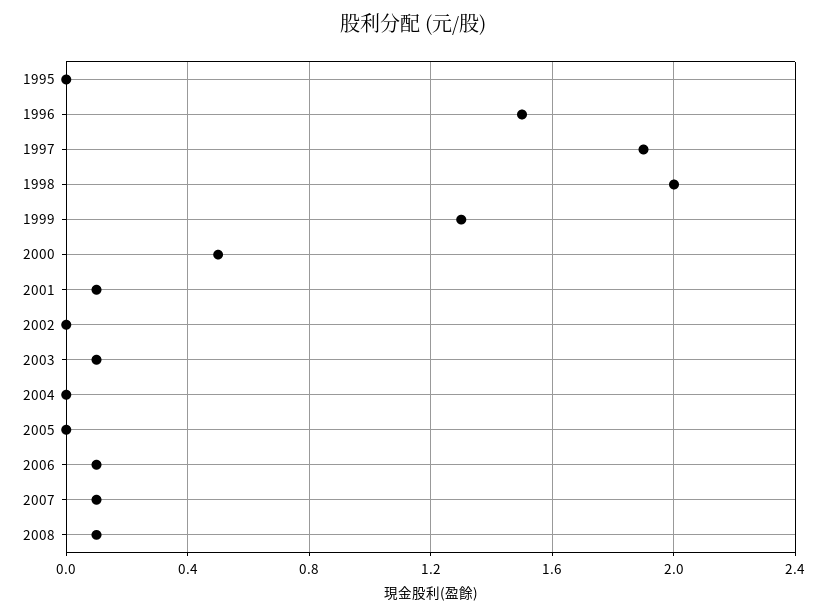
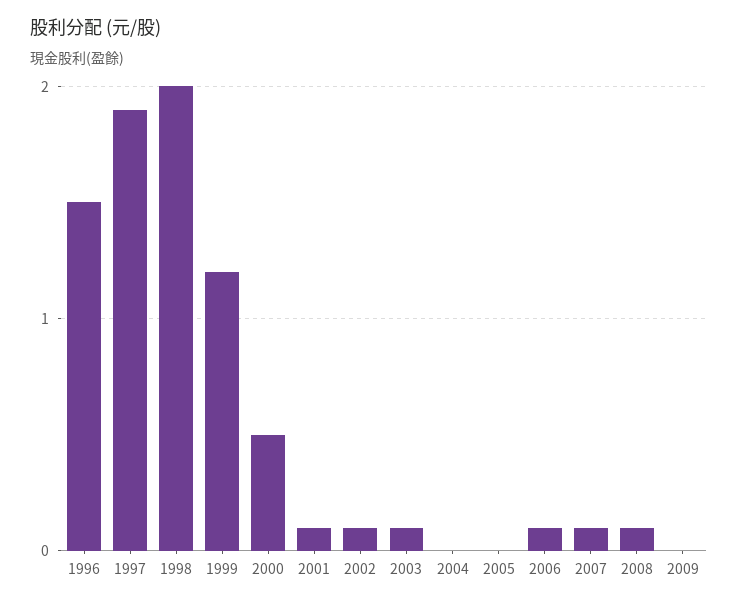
1995: 0 -> none
1999: 1.3 -> 1.2
2002: 0 -> 0.1
2009: none -> 0

